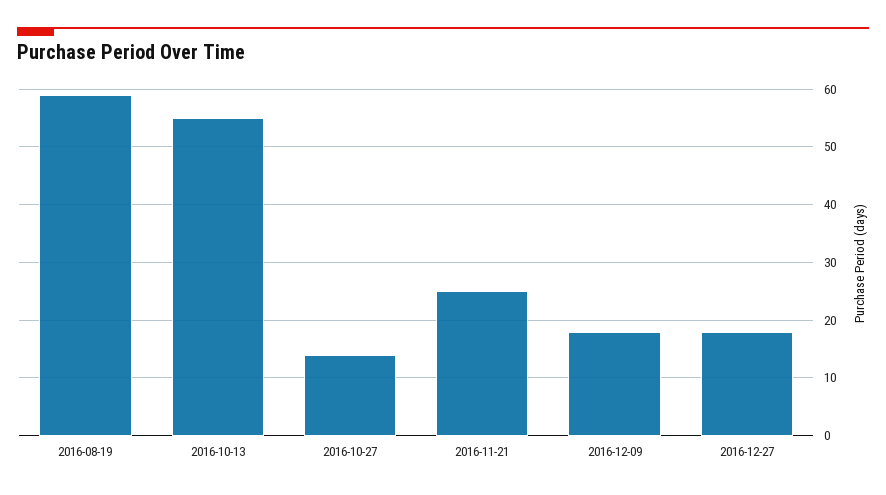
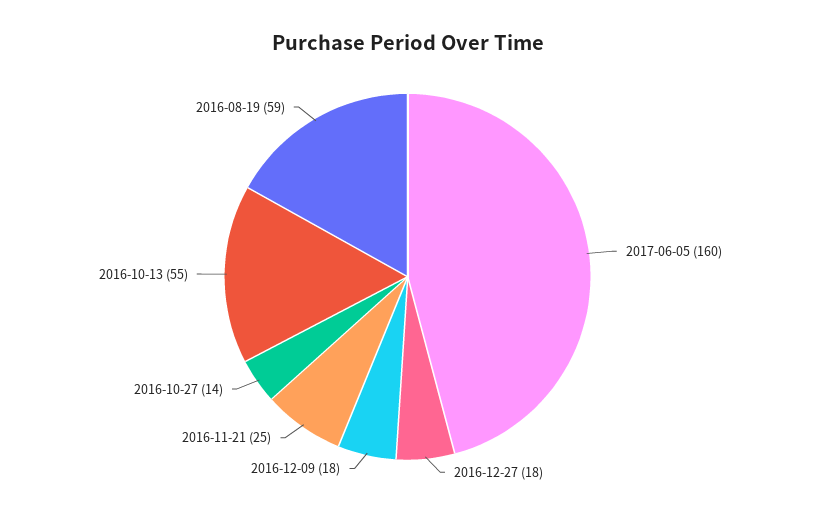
2017-06-05: none -> 160

